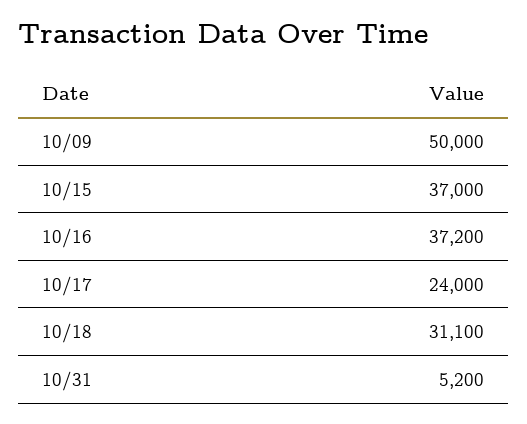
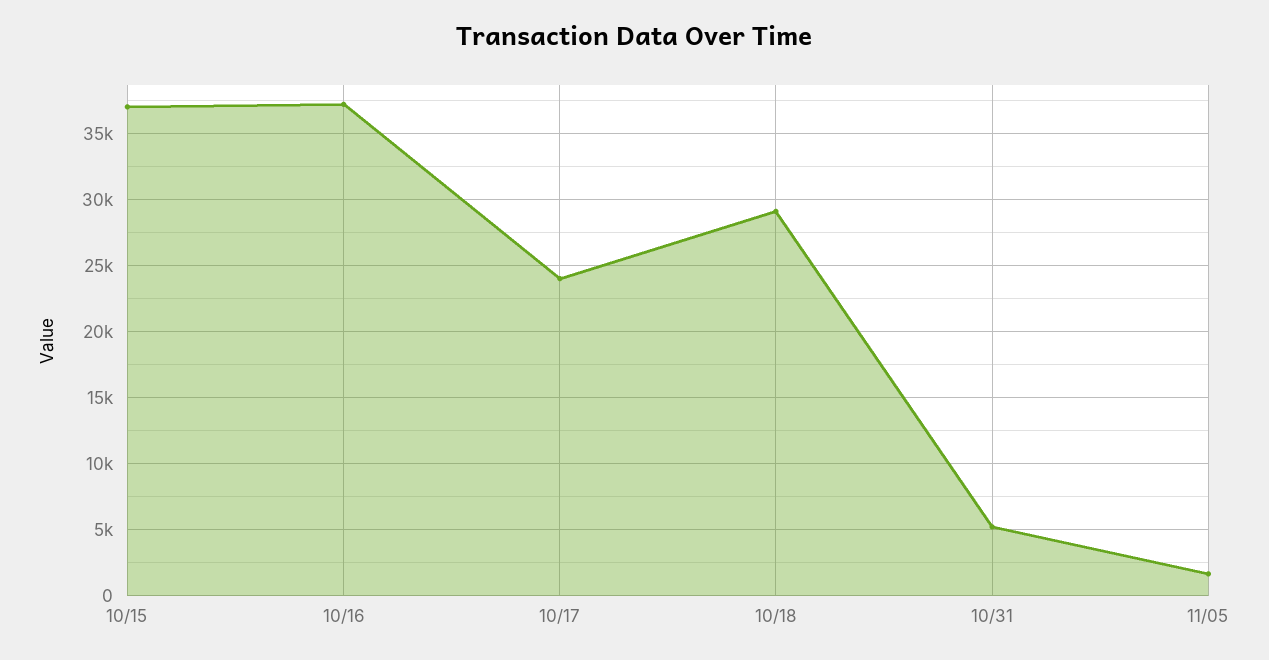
10/09: 50000 -> none
10/18: 31100 -> 29000
11/05: none -> 1500

